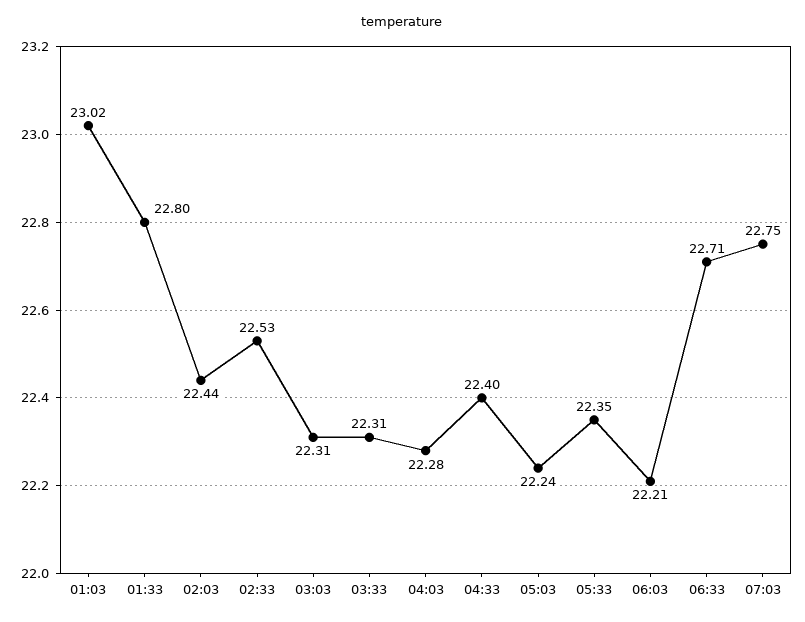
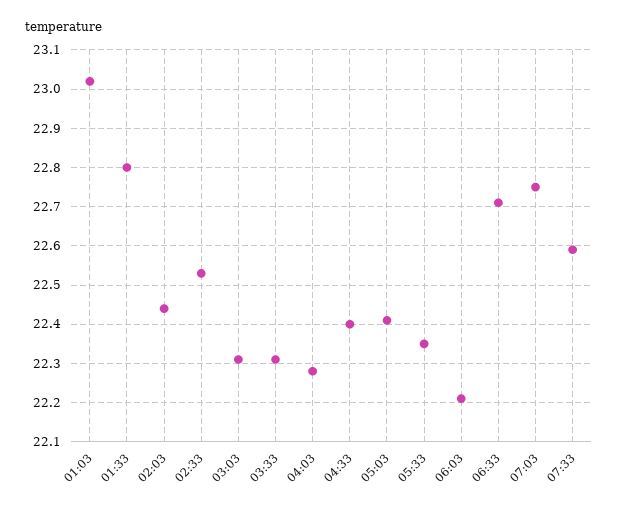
05:03: 22.24 -> 22.4
07:33: none -> 22.6

